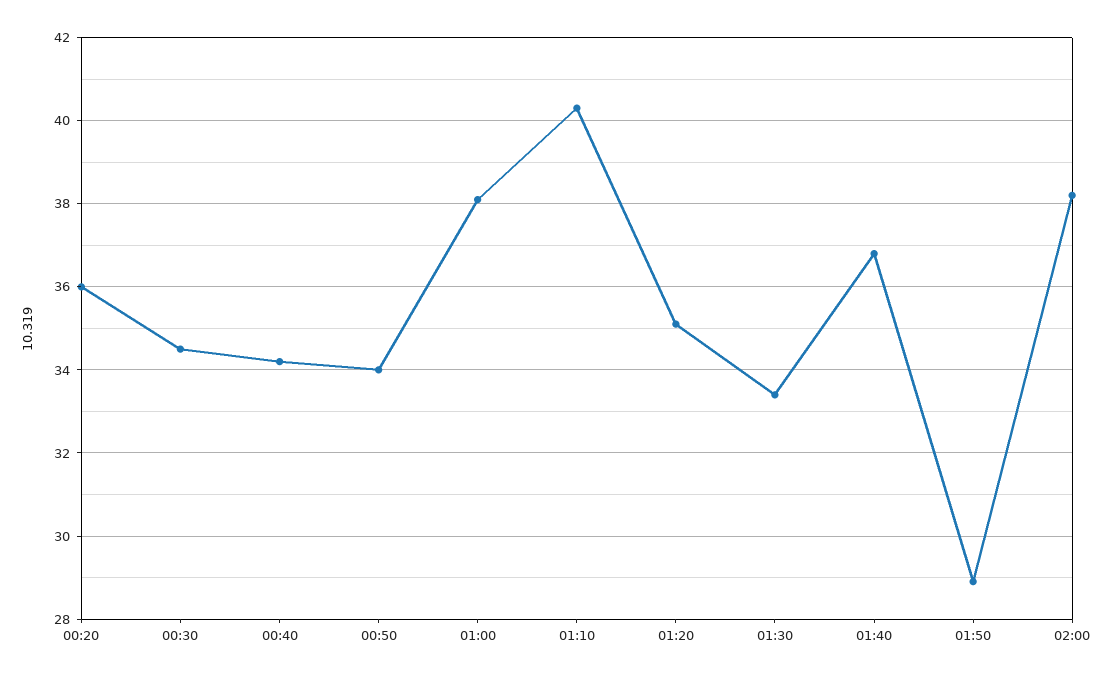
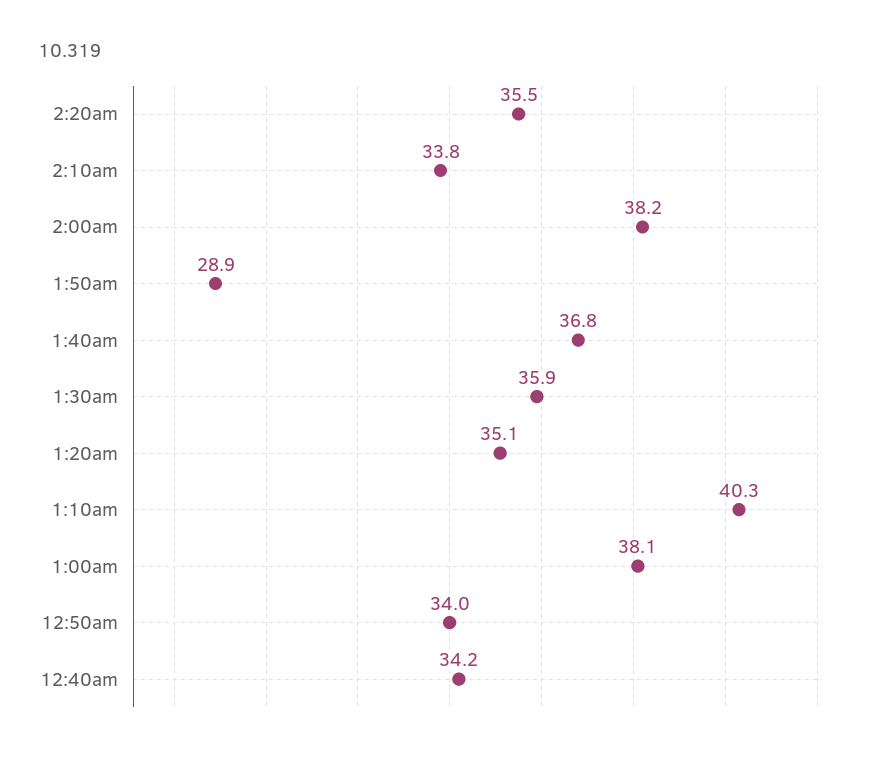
00:20: 36 -> none
00:30: 34.5 -> none
01:30: 33.5 -> 35.9
2:20am: none -> 35.5
2:10am: none -> 33.8

